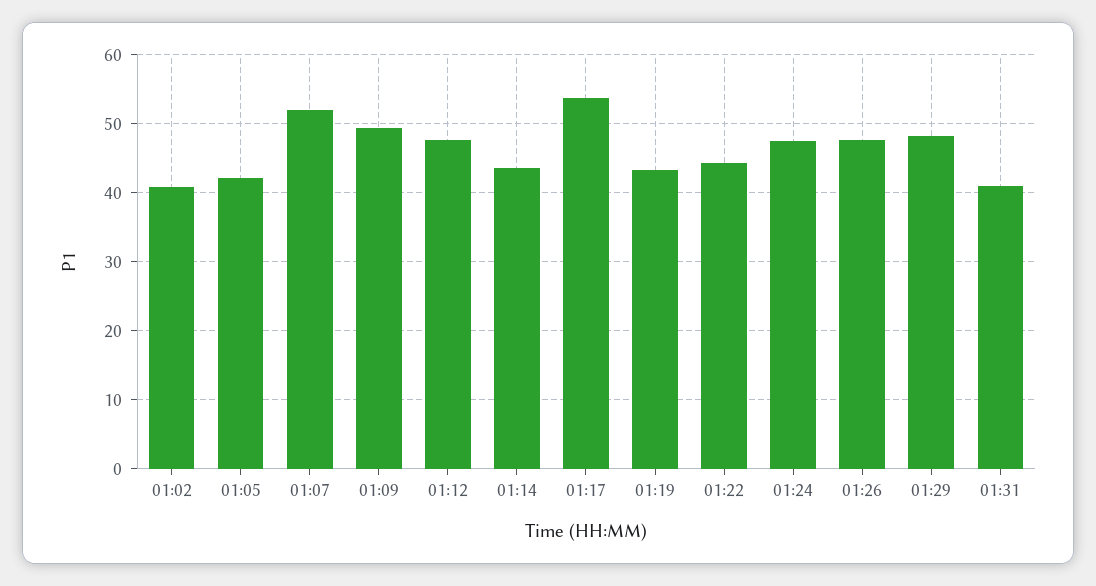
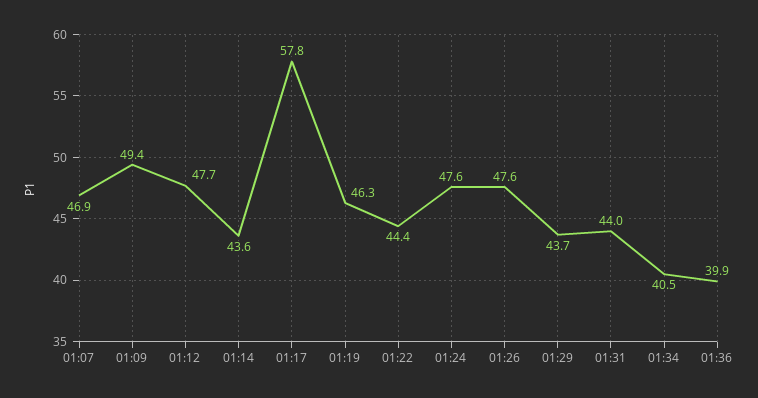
01:02: 41 -> none
01:05: 42 -> none
01:07: 52 -> 46.9
01:17: 54 -> 57.8
01:19: 43 -> 46.3
01:29: 48 -> 43.7
01:31: 41 -> 44
01:34: none -> 40.5
01:36: none -> 39.9

